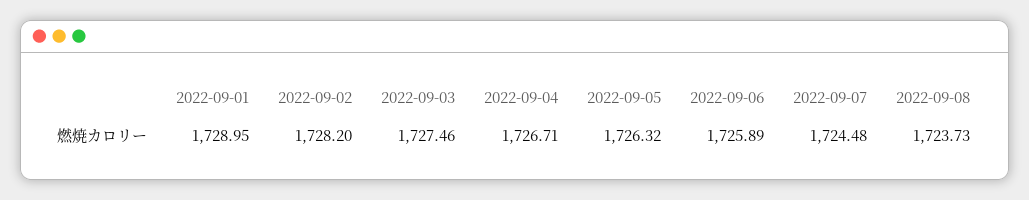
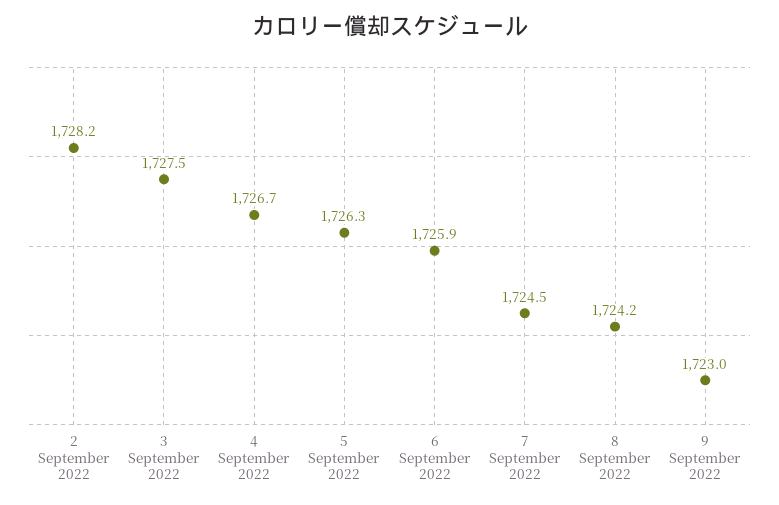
2022-09-01: 1728.95 -> none
2022-09-08: 1723.73 -> 1724.2
9 September 2022: none -> 1723

